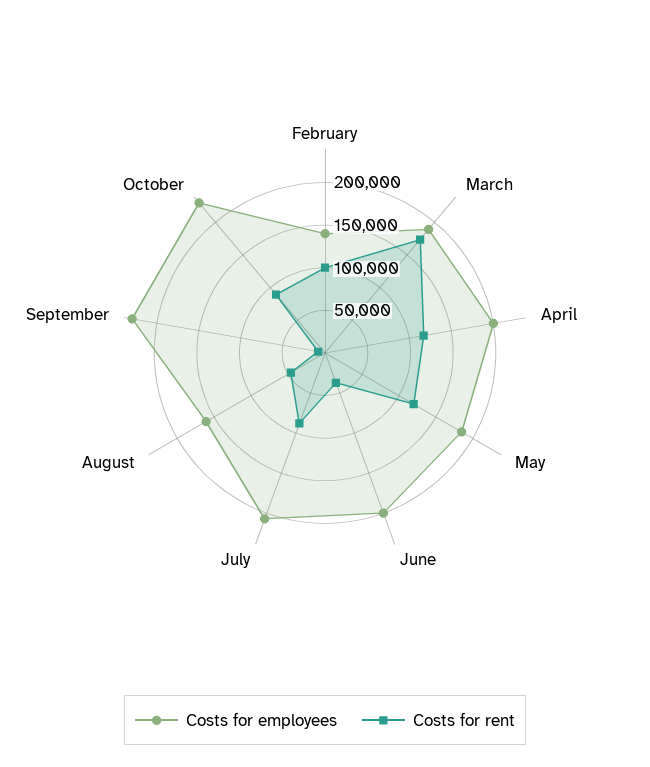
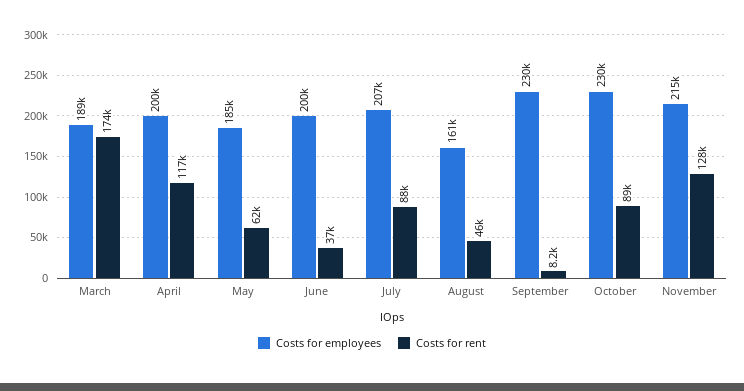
Costs for employees, February: 140000 -> none
Costs for rent, February: 100000 -> none
Costs for rent, May: 120000 -> 62000
Costs for employees, November: none -> 215000
Costs for rent, November: none -> 128000

